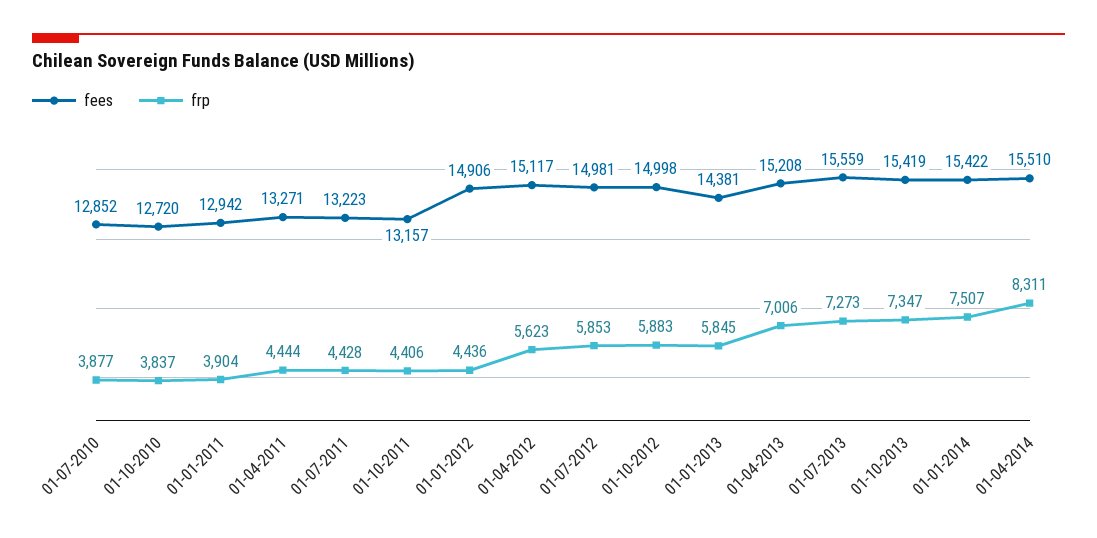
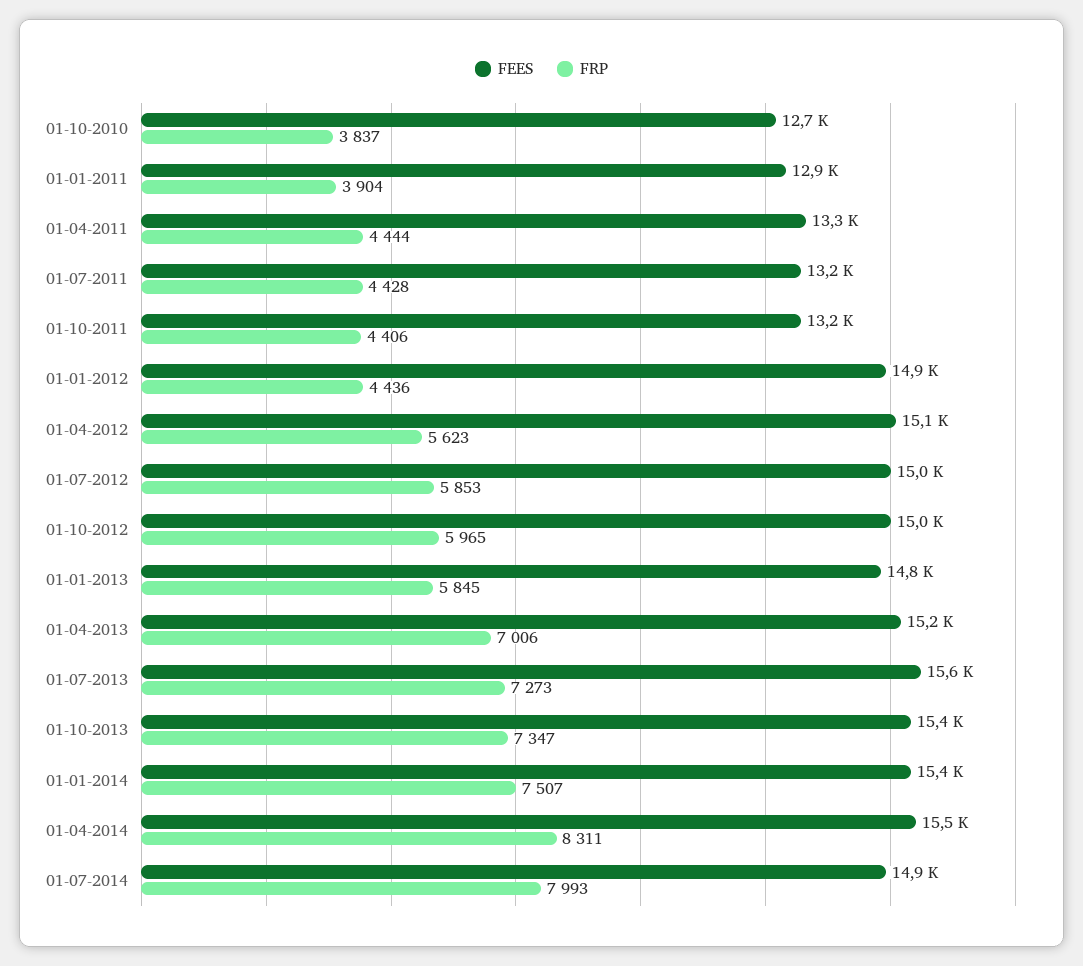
fees, 01-07-2010: 12852 -> none
frp, 01-07-2010: 3877 -> none
frp, 01-10-2012: 5883 -> 5965
fees, 01-01-2013: 14381 -> 14800
fees, 01-07-2014: none -> 14900
frp, 01-07-2014: none -> 7993

